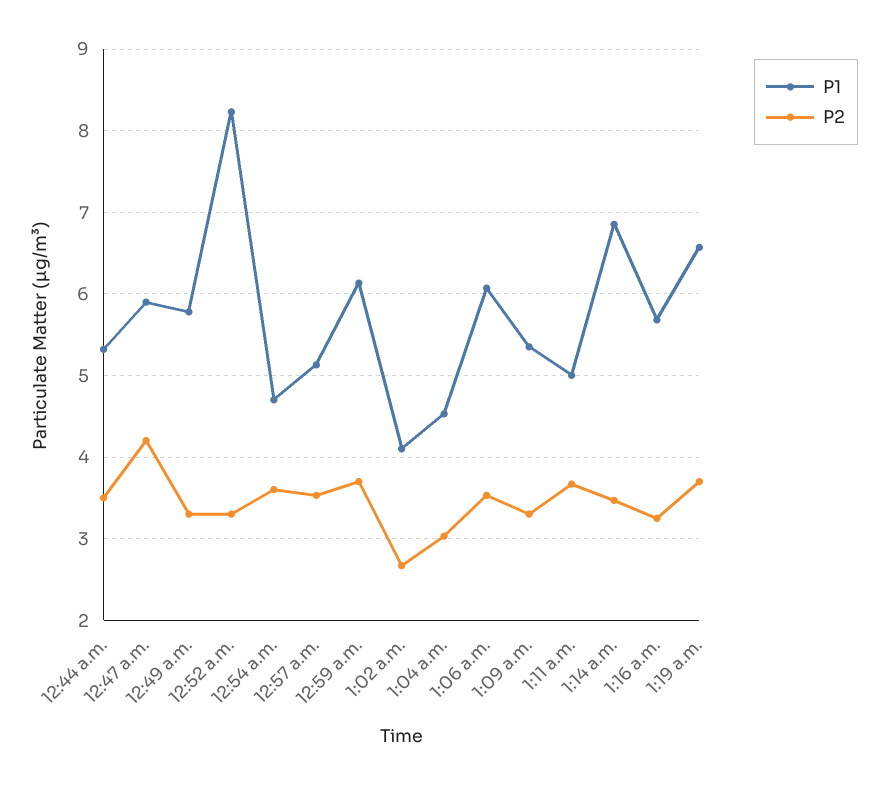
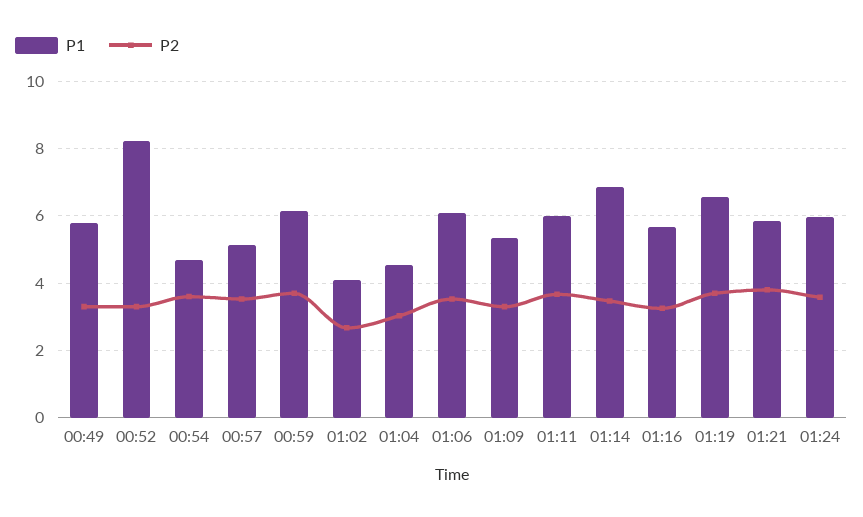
P1, 12:44 a.m.: 5.3 -> none
P2, 12:44 a.m.: 3.5 -> none
P1, 12:47 a.m.: 5.9 -> none
P2, 12:47 a.m.: 4.2 -> none
P1, 1:11 a.m.: 5 -> 6
P1, 01:21: none -> 5.8
P2, 01:21: none -> 3.8
P1, 01:24: none -> 6
P2, 01:24: none -> 3.6

